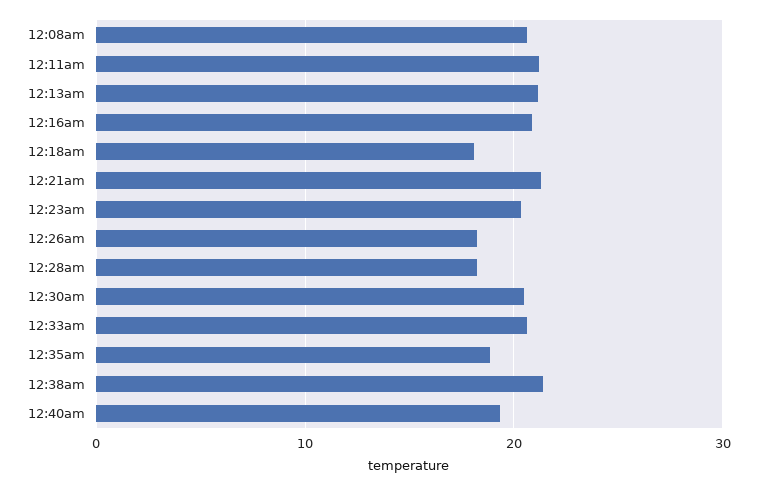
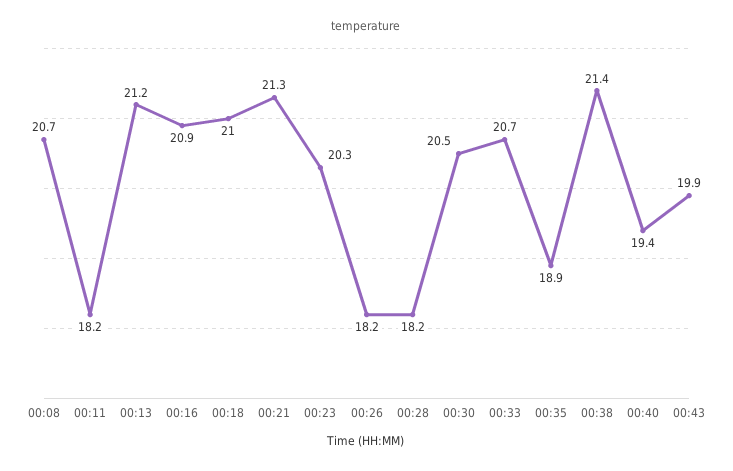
12:11am: 21 -> 18.2
12:18am: 18 -> 21
00:43: none -> 19.9

